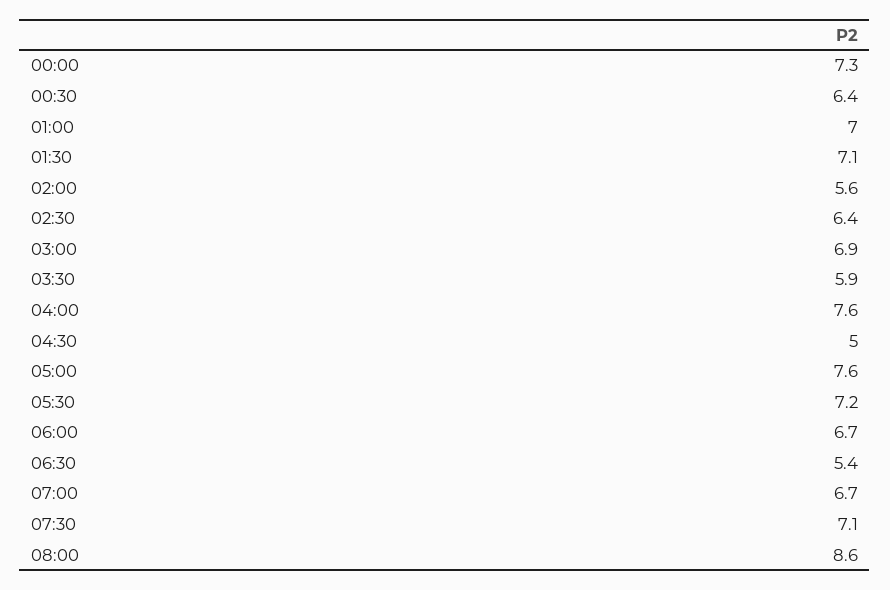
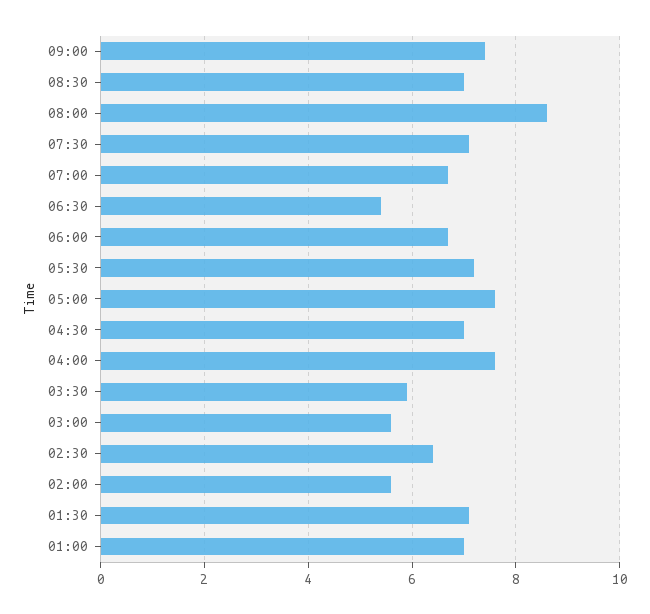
00:00: 7.3 -> none
00:30: 6.4 -> none
03:00: 6.9 -> 5.5
04:30: 5 -> 7
09:00: none -> 7.5
08:30: none -> 7

